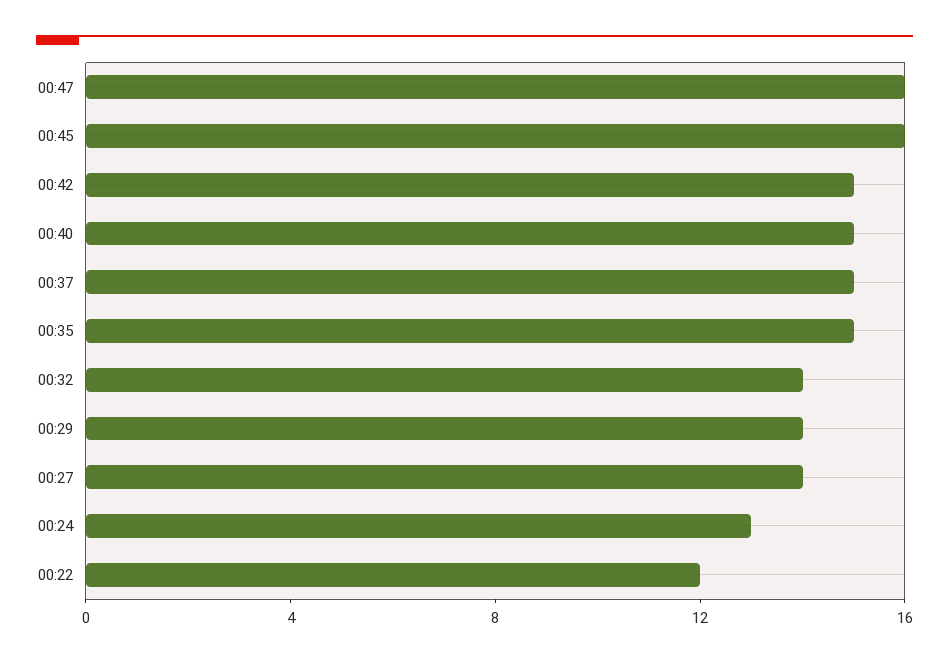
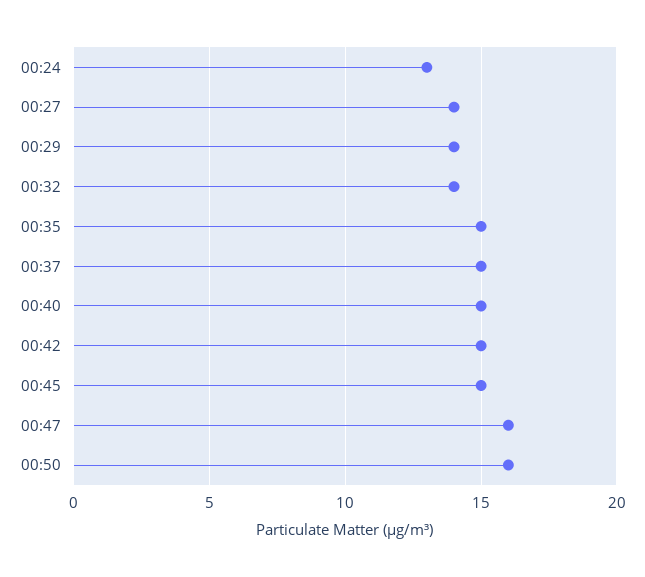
00:45: 16 -> 15
00:22: 12 -> none
00:50: none -> 16

